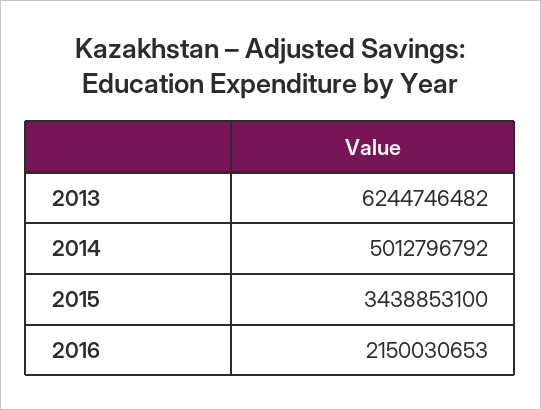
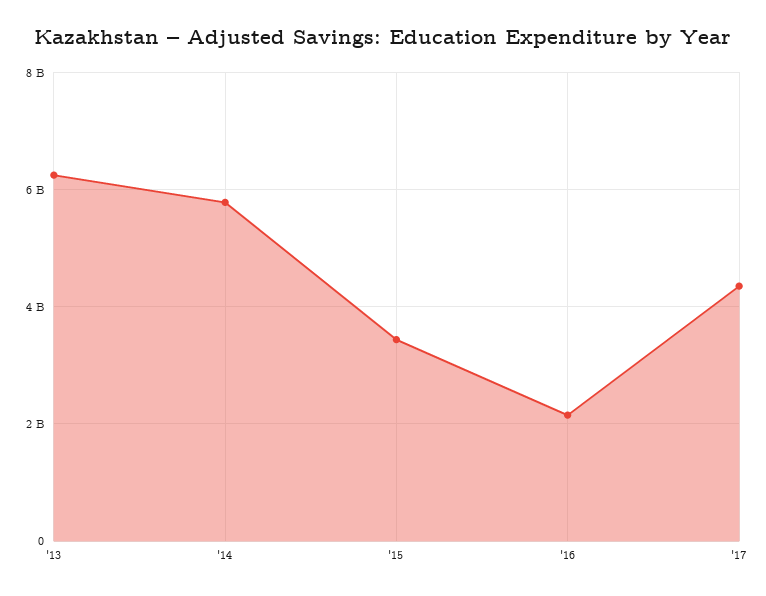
2014: 5012796792 -> 5800000000
'17: none -> 4400000000

